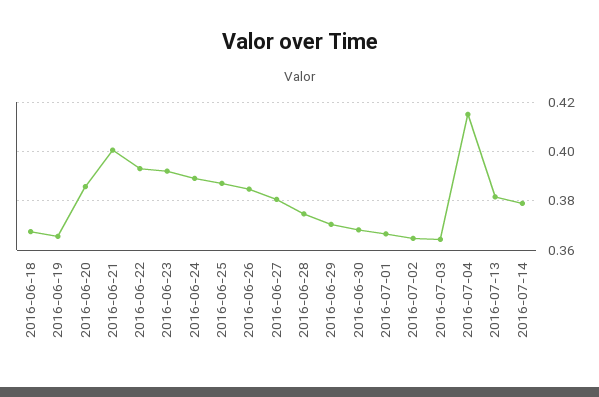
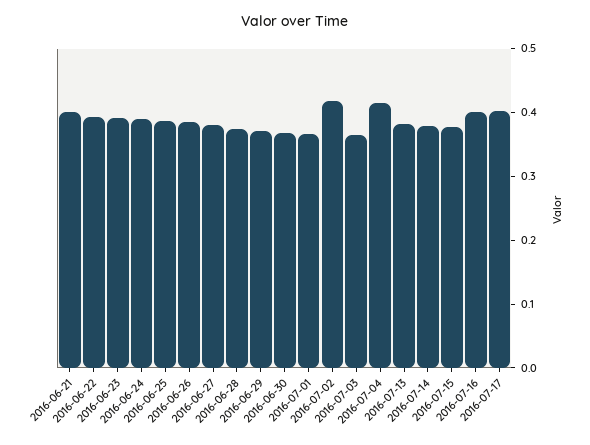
2016-06-18: 0.3675 -> none
2016-06-19: 0.365 -> none
2016-06-20: 0.385 -> none
2016-07-02: 0.365 -> 0.42
2016-07-15: none -> 0.38
2016-07-16: none -> 0.4
2016-07-17: none -> 0.4

